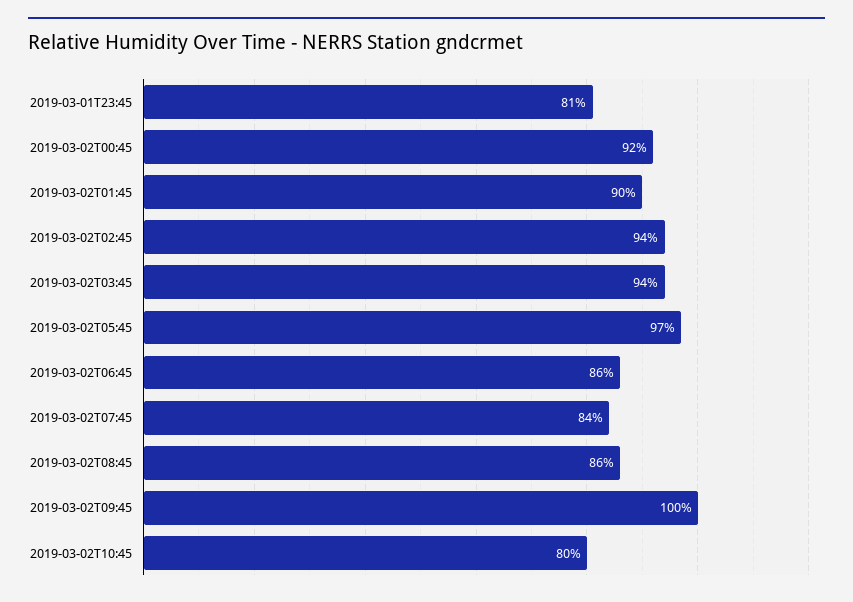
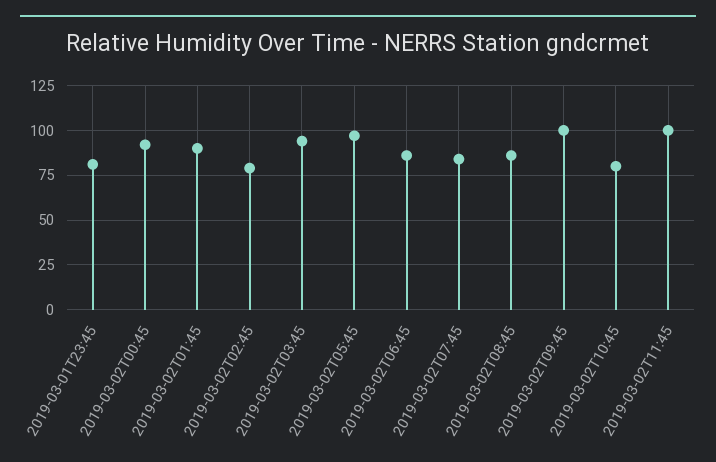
2019-03-02T02:45: 94 -> 80
2019-03-02T11:45: none -> 100

